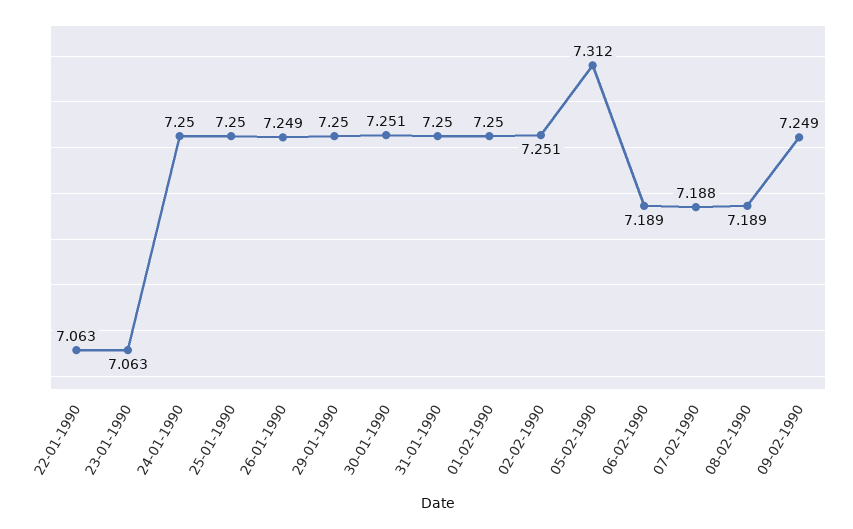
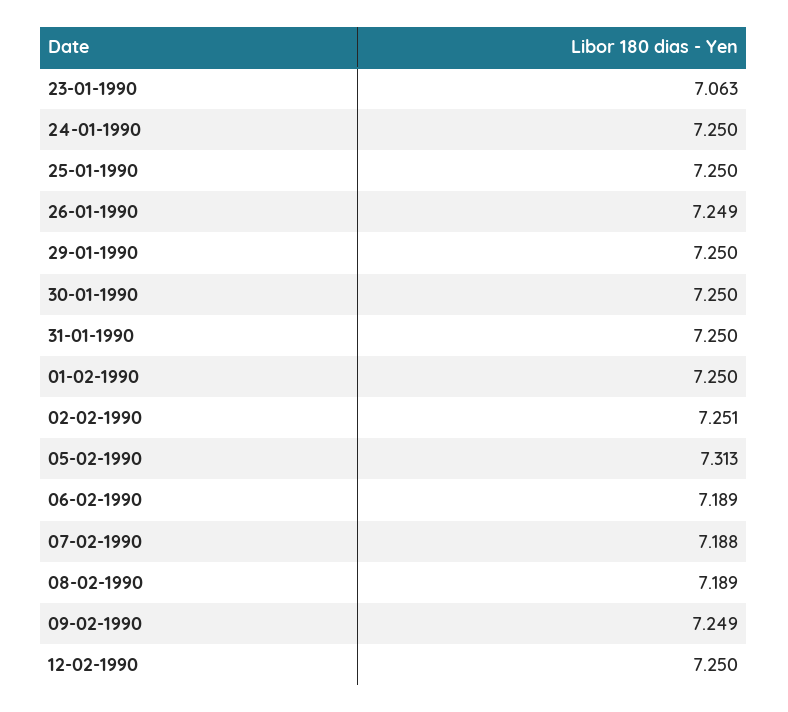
22-01-1990: 7.063 -> none
30-01-1990: 7.251 -> 7.25
05-02-1990: 7.312 -> 7.313
12-02-1990: none -> 7.25

